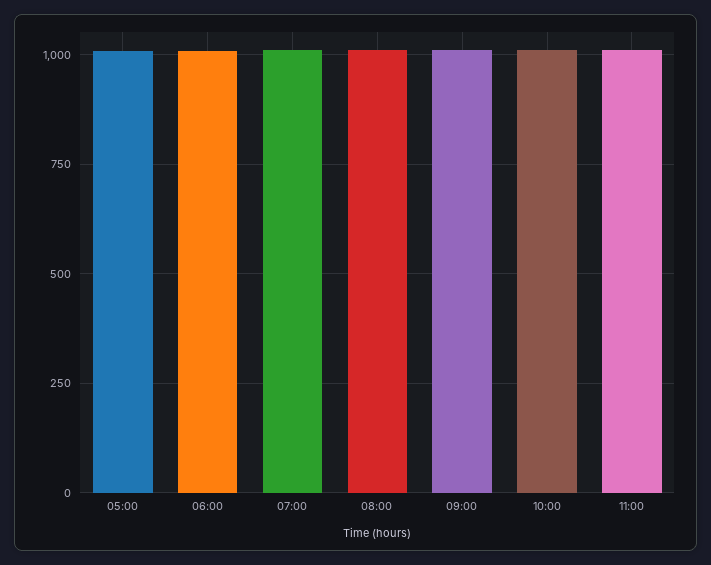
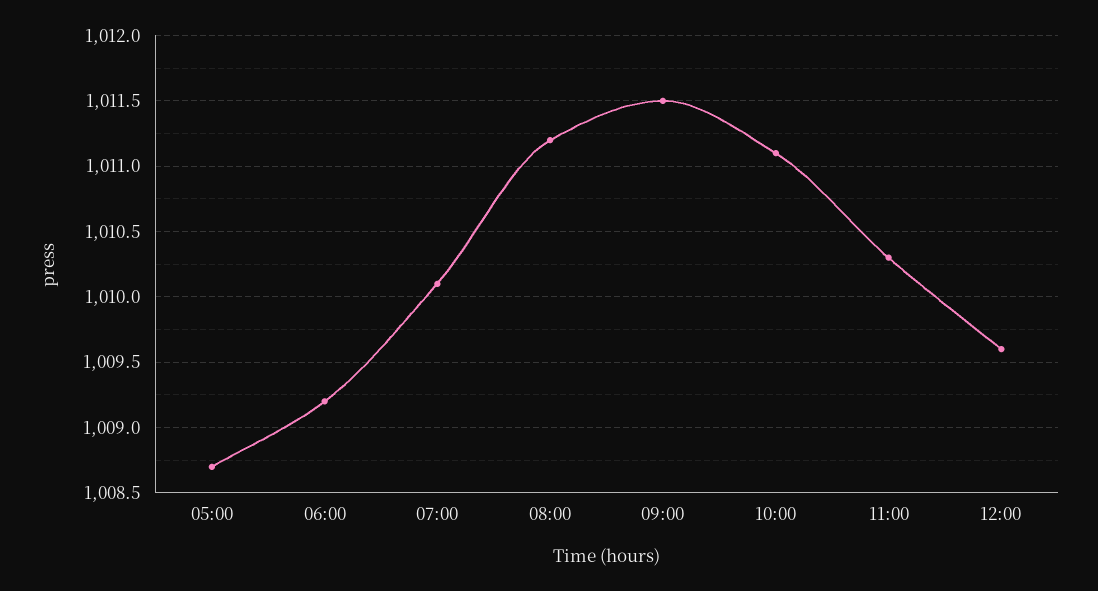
12:00: none -> 1009.6

